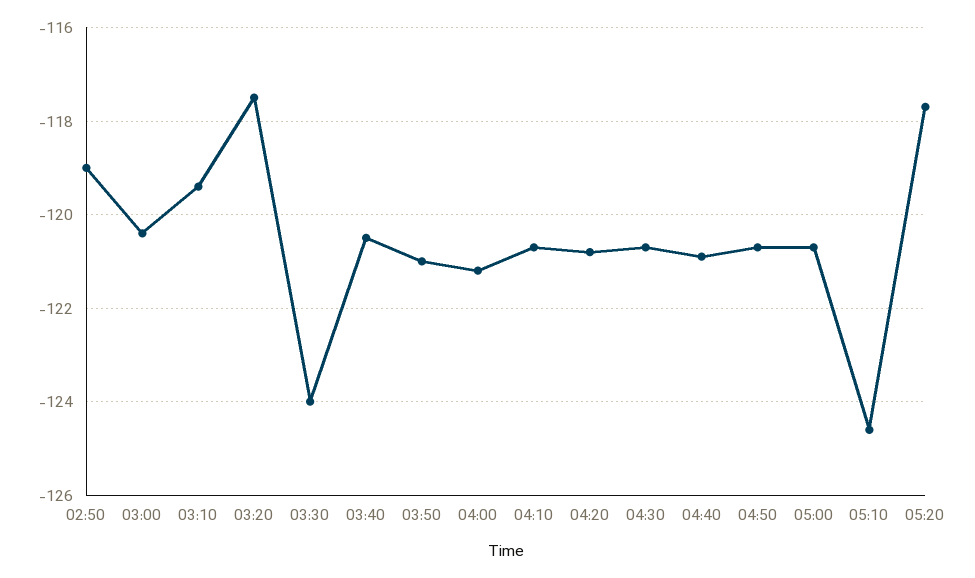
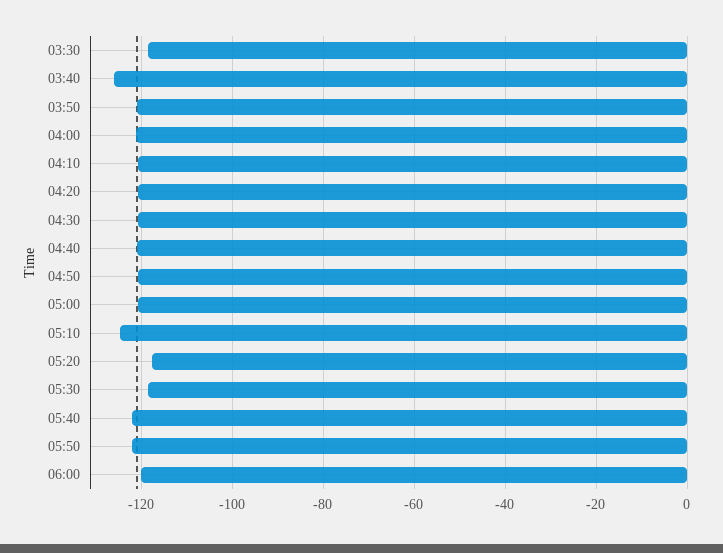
02:50: -119 -> none
03:00: -120.5 -> none
03:10: -119.5 -> none
03:20: -117.5 -> none
03:30: -124 -> -118
03:40: -120.5 -> -126
05:30: none -> -118
05:40: none -> -122
05:50: none -> -122
06:00: none -> -120

